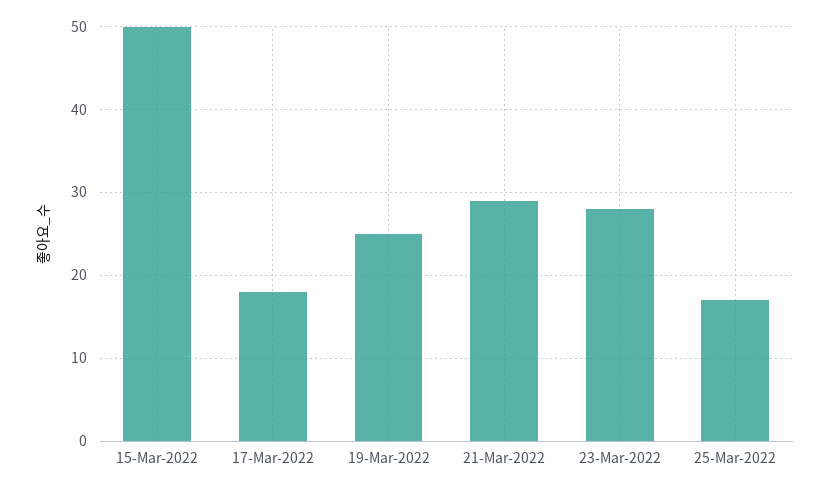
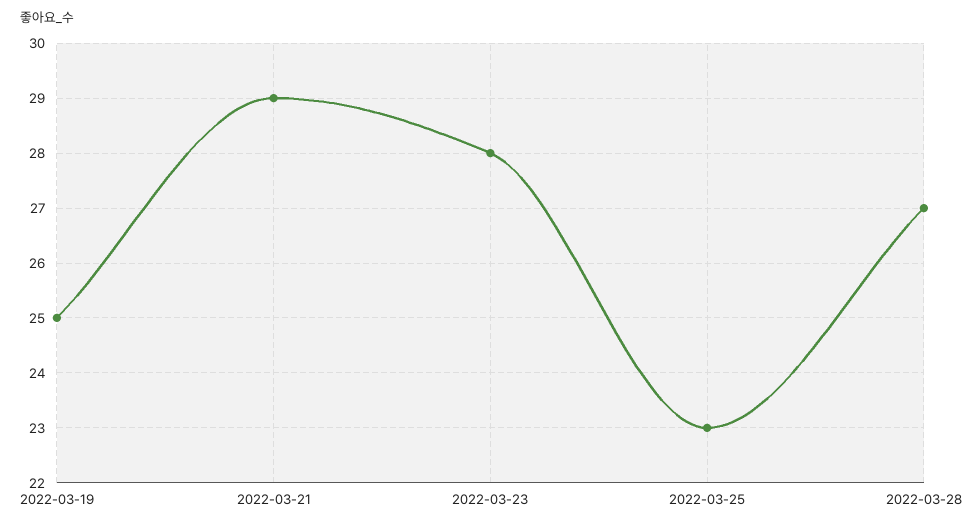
15-Mar-2022: 50 -> none
17-Mar-2022: 18 -> none
25-Mar-2022: 17 -> 23
2022-03-28: none -> 27

